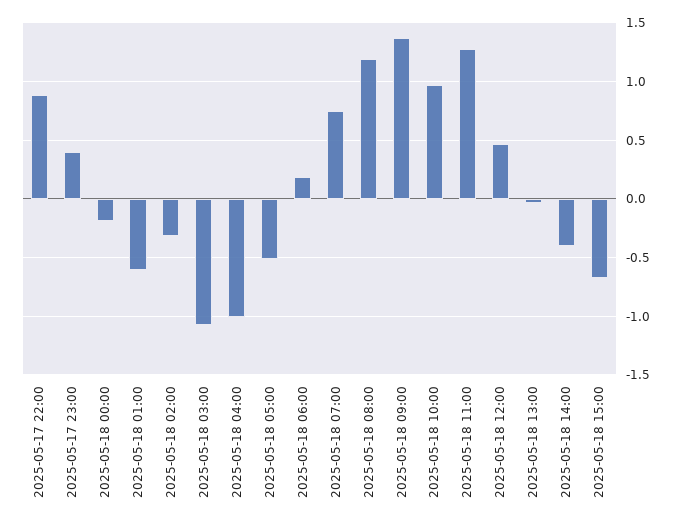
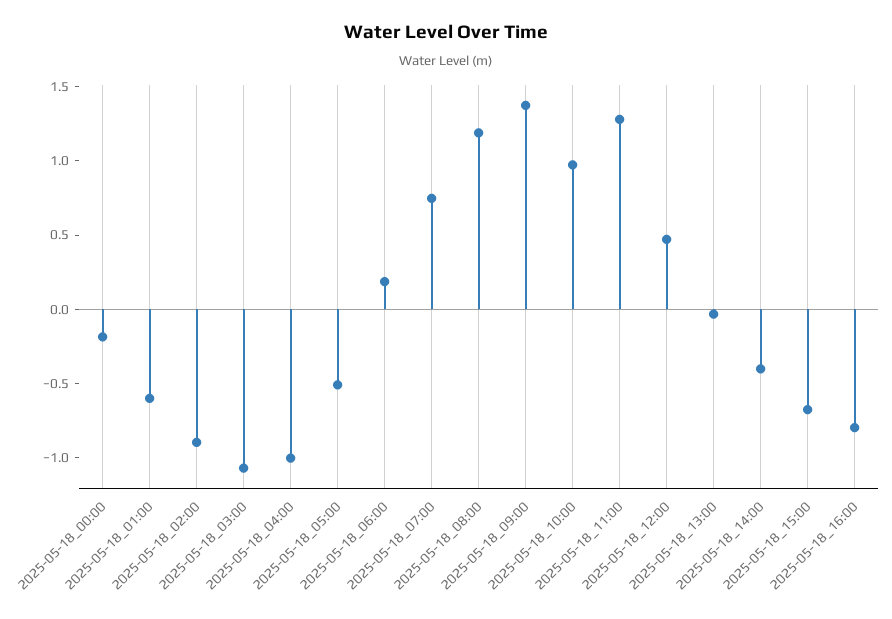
2025-05-17 22:00: 0.9 -> none
2025-05-17 23:00: 0.4 -> none
2025-05-18 02:00: -0.3 -> -0.9
2025-05-18_16:00: none -> -0.8

